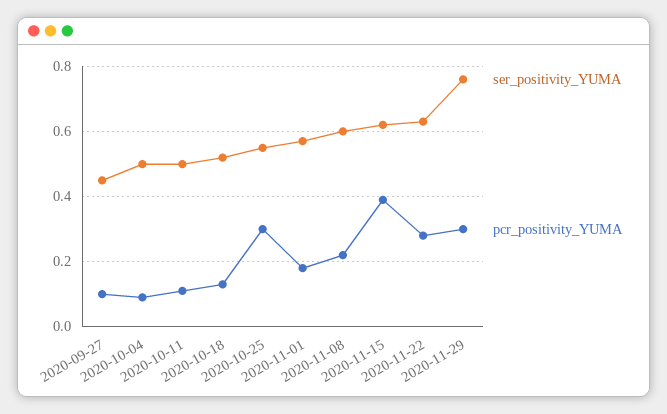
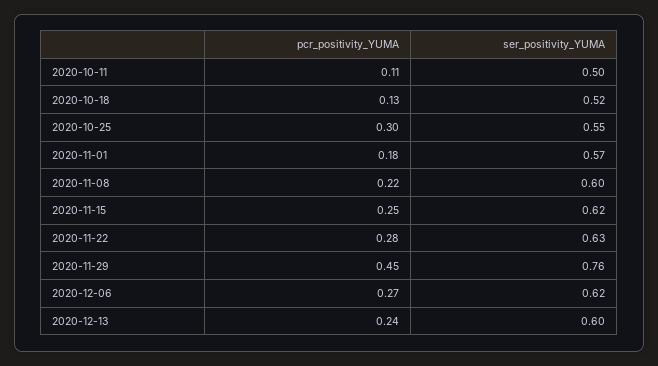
ser_positivity_YUMA, 2020-09-27: 0.45 -> none
pcr_positivity_YUMA, 2020-09-27: 0.1 -> none
ser_positivity_YUMA, 2020-10-04: 0.5 -> none
pcr_positivity_YUMA, 2020-10-04: 0.1 -> none
pcr_positivity_YUMA, 2020-11-15: 0.4 -> 0.25
pcr_positivity_YUMA, 2020-11-29: 0.3 -> 0.45
pcr_positivity_YUMA, 2020-12-06: none -> 0.27
ser_positivity_YUMA, 2020-12-06: none -> 0.62
pcr_positivity_YUMA, 2020-12-13: none -> 0.24
ser_positivity_YUMA, 2020-12-13: none -> 0.6

